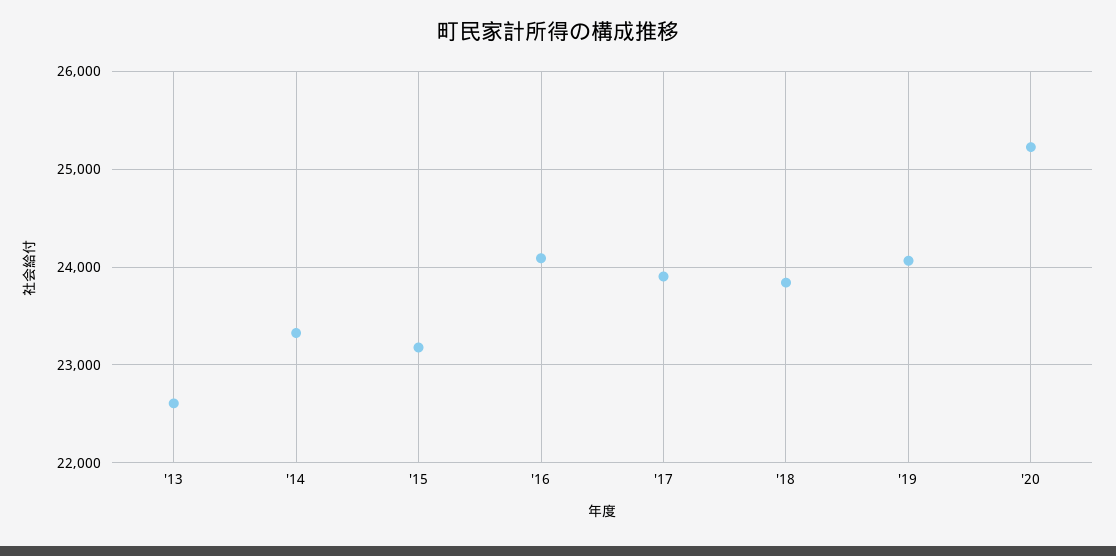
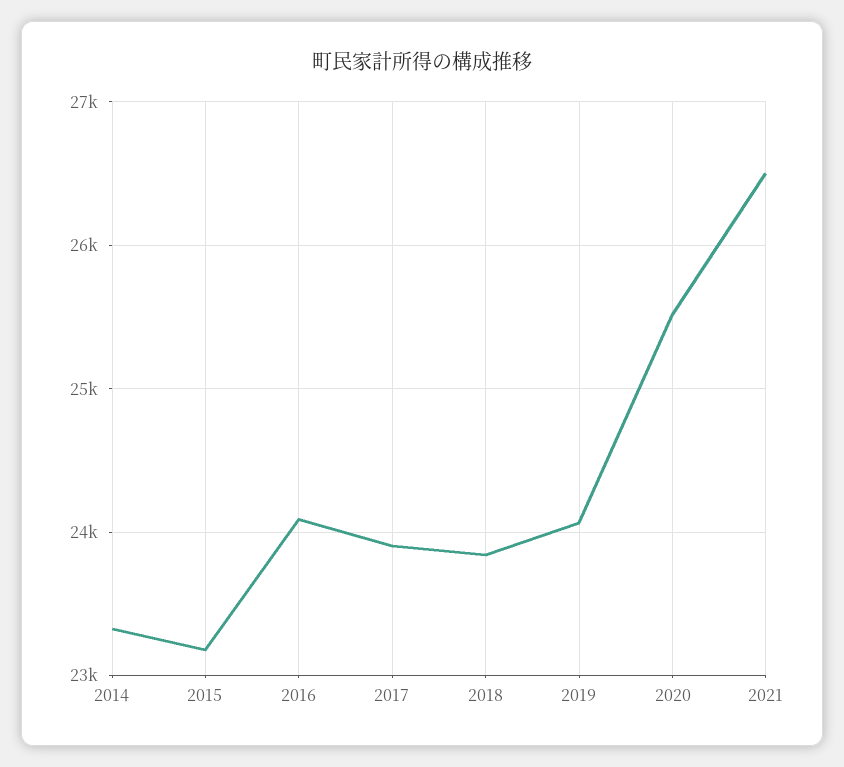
'13: 22600 -> none
'20: 25200 -> 25500
2021: none -> 26500

